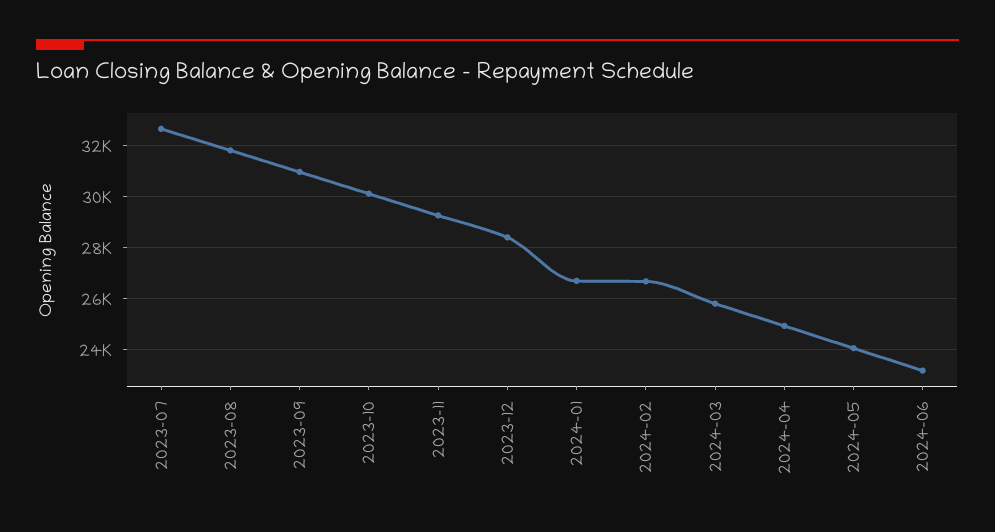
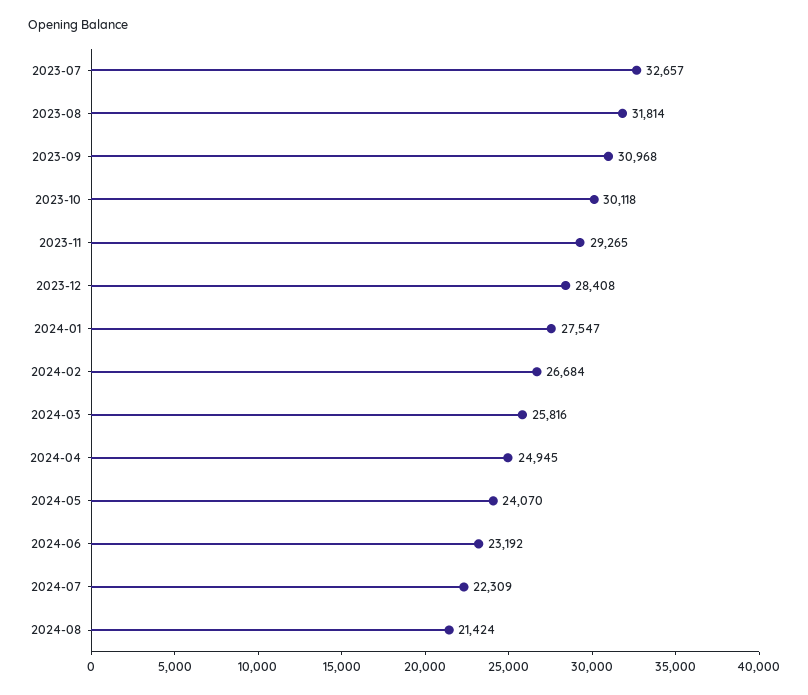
2024-01: 26750 -> 27547
2024-07: none -> 22309
2024-08: none -> 21424

